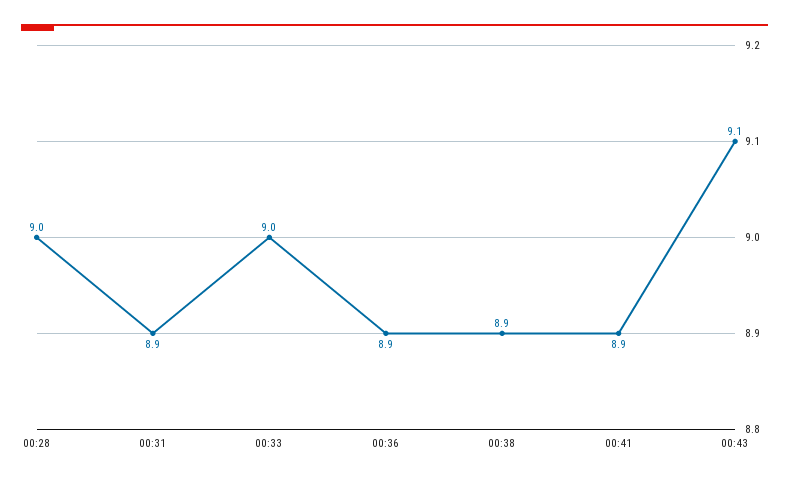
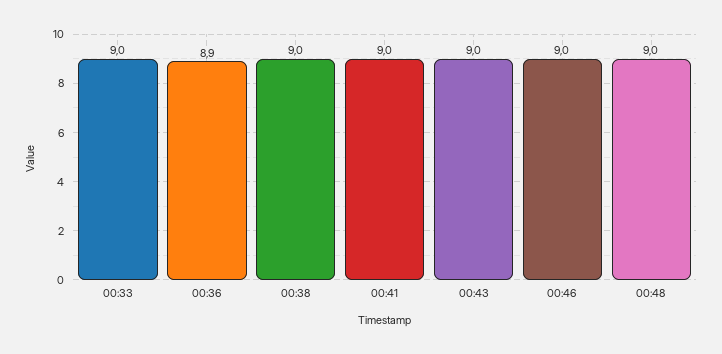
00:28: 9 -> none
00:31: 8.9 -> none
00:38: 8.9 -> 9
00:41: 8.9 -> 9
00:43: 9.1 -> 9
00:46: none -> 9
00:48: none -> 9

